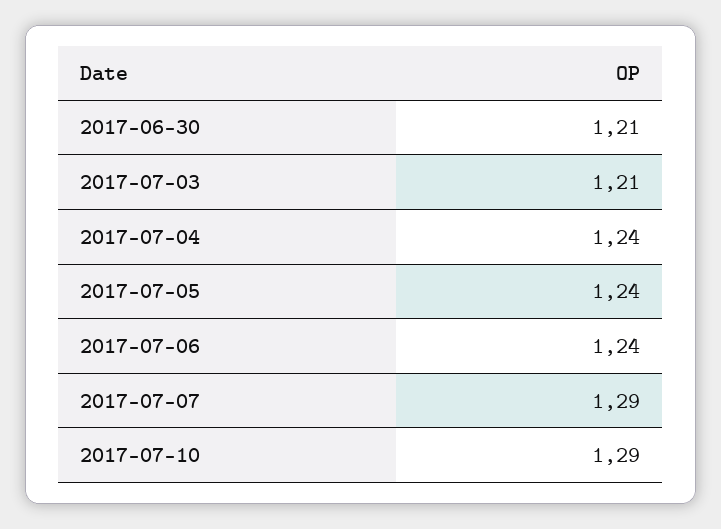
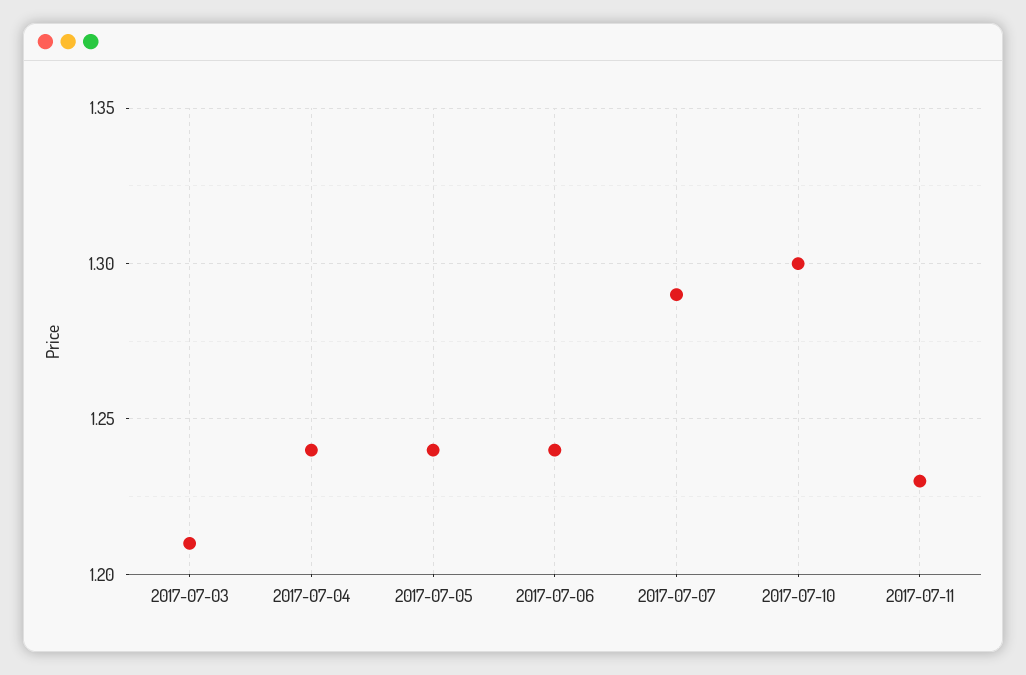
2017-06-30: 1.21 -> none
2017-07-10: 1.29 -> 1.3
2017-07-11: none -> 1.23

